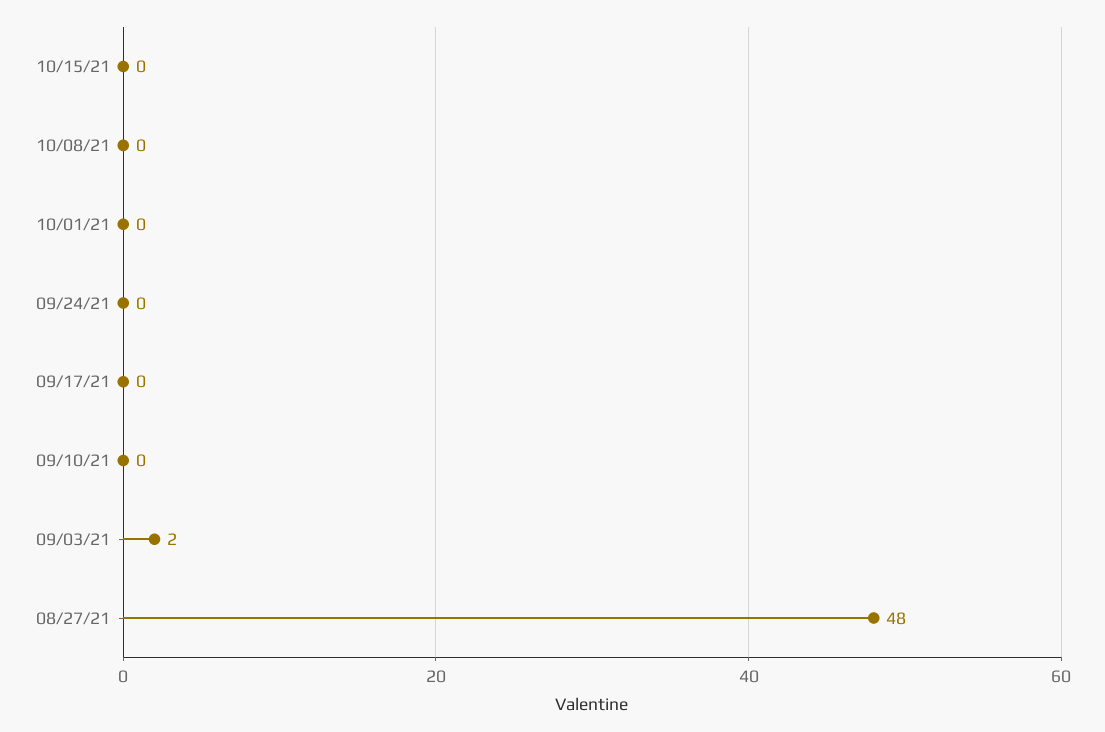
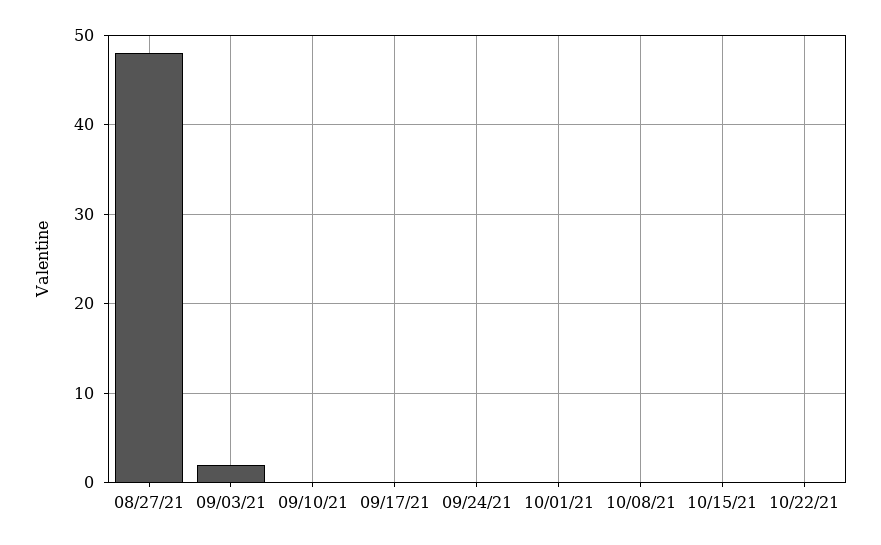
10/22/21: none -> 0

